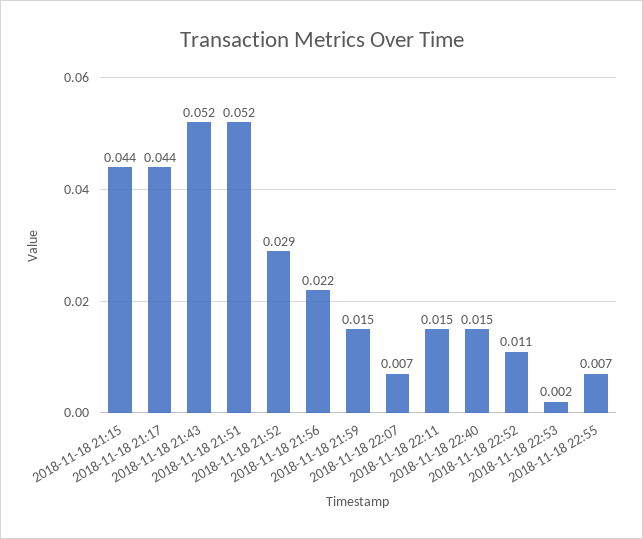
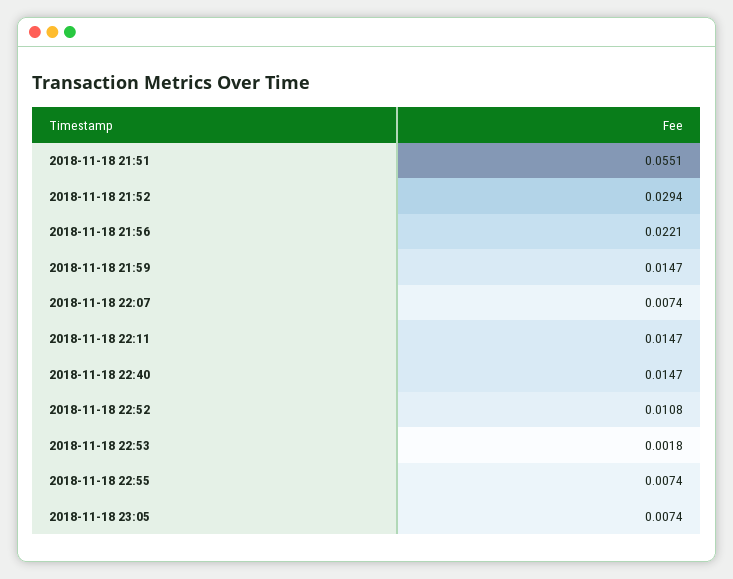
2018-11-18 21:15: 0.044 -> none
2018-11-18 21:17: 0.044 -> none
2018-11-18 21:43: 0.052 -> none
2018-11-18 21:51: 0.052 -> 0.0551
2018-11-18 23:05: none -> 0.0074

